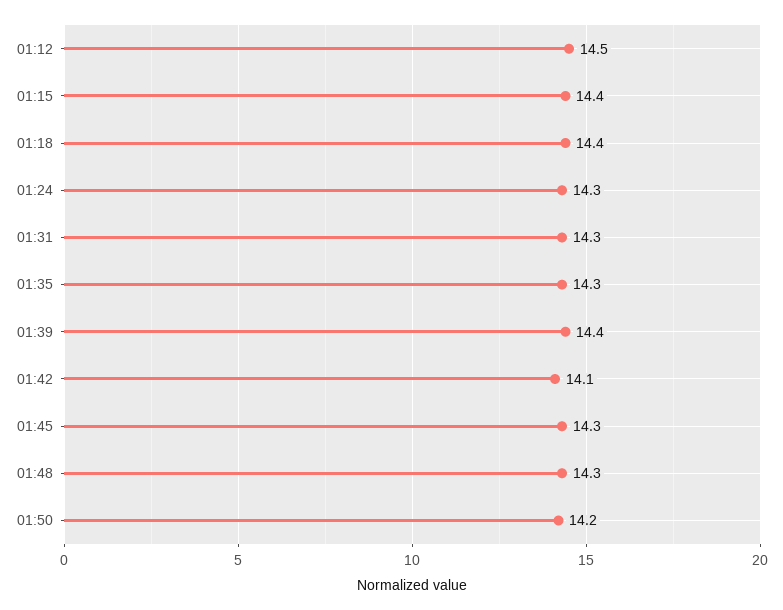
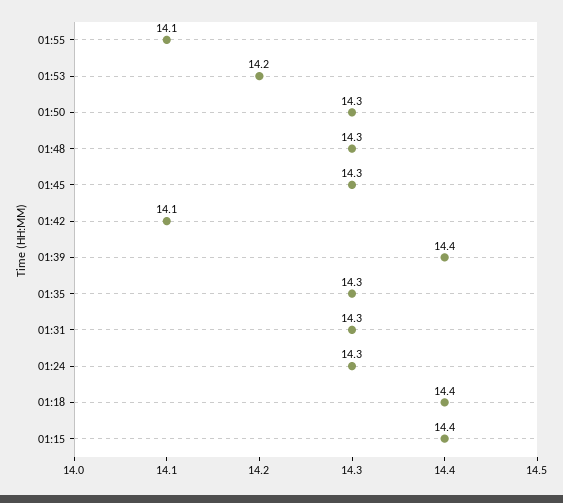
01:12: 14.5 -> none
01:50: 14.2 -> 14.3
01:55: none -> 14.1
01:53: none -> 14.2

